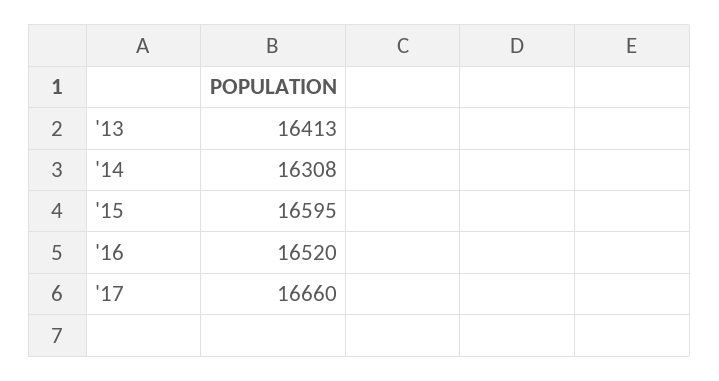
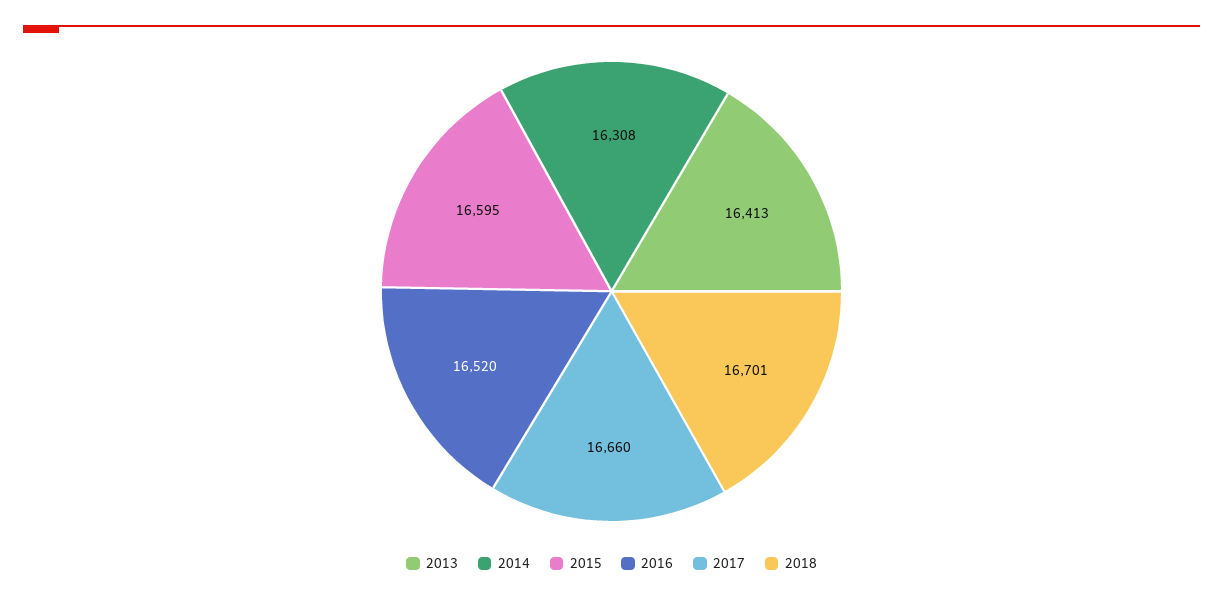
2018: none -> 16701

